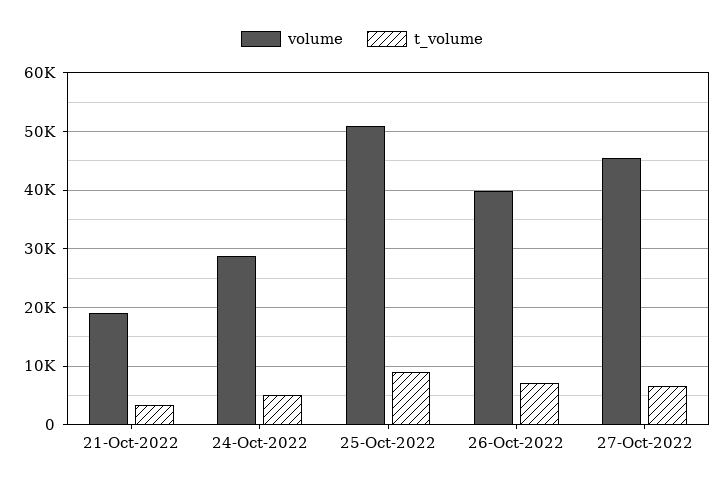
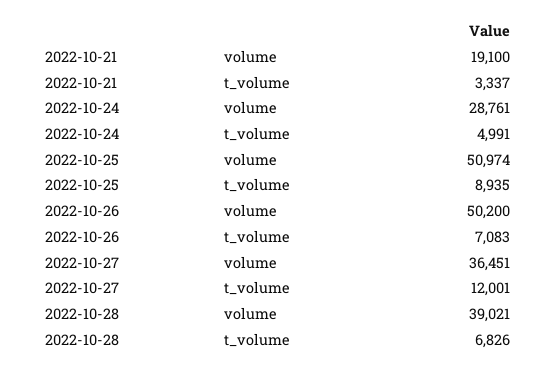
volume, 26-Oct-2022: 40000 -> 50200
volume, 27-Oct-2022: 46000 -> 36451
t_volume, 27-Oct-2022: 6000 -> 12001
volume, 2022-10-28: none -> 39021
t_volume, 2022-10-28: none -> 6826

